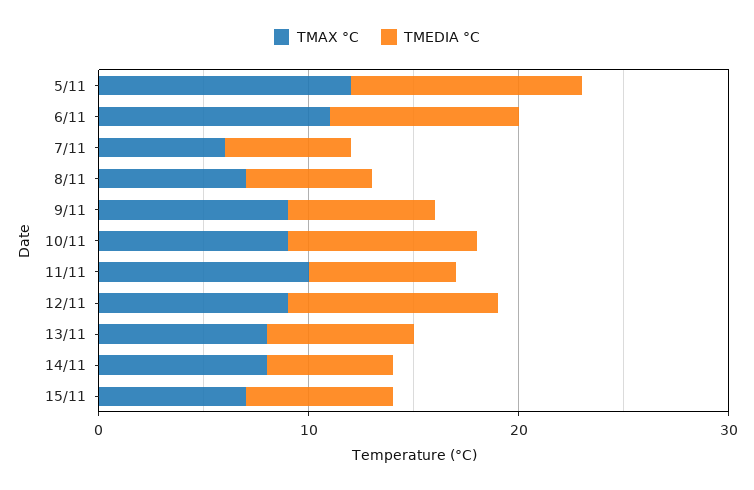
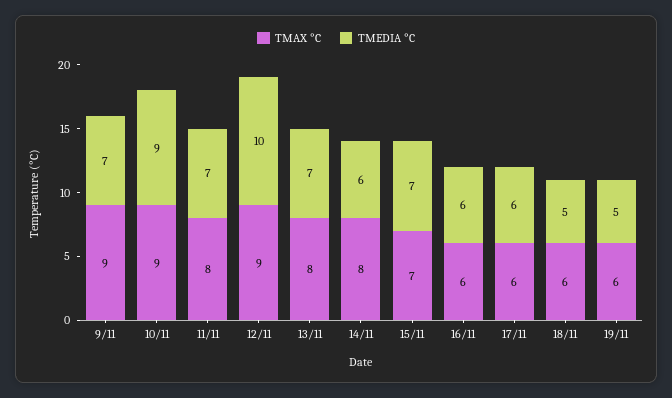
TMAX °C, 5/11: 12 -> none
TMEDIA °C, 5/11: 11 -> none
TMAX °C, 6/11: 11 -> none
TMEDIA °C, 6/11: 9 -> none
TMAX °C, 7/11: 6 -> none
TMEDIA °C, 7/11: 6 -> none
TMAX °C, 8/11: 7 -> none
TMEDIA °C, 8/11: 6 -> none
TMAX °C, 11/11: 10 -> 8
TMAX °C, 16/11: none -> 6
TMEDIA °C, 16/11: none -> 6
TMAX °C, 17/11: none -> 6
TMEDIA °C, 17/11: none -> 6
TMAX °C, 18/11: none -> 6
TMEDIA °C, 18/11: none -> 5
TMAX °C, 19/11: none -> 6
TMEDIA °C, 19/11: none -> 5

